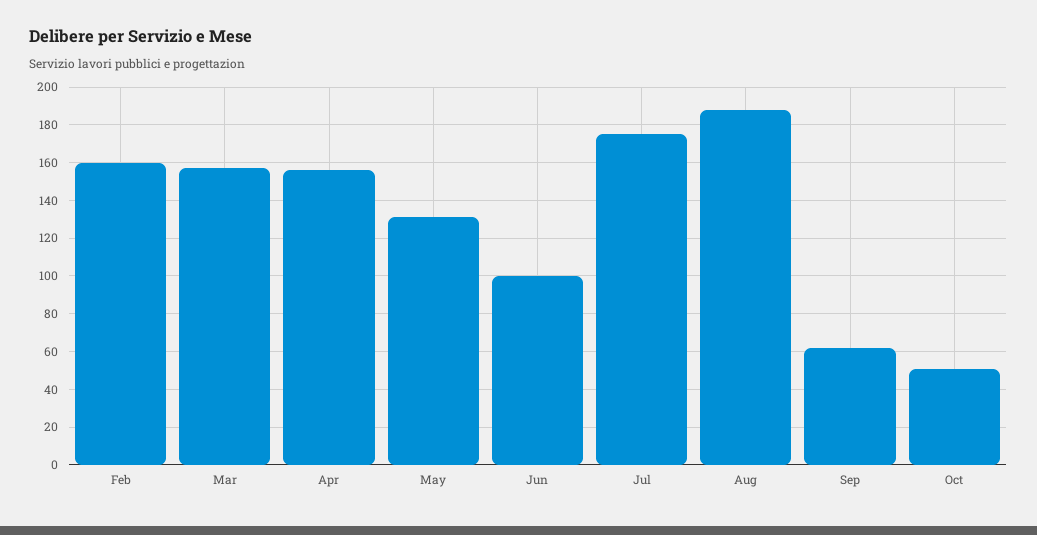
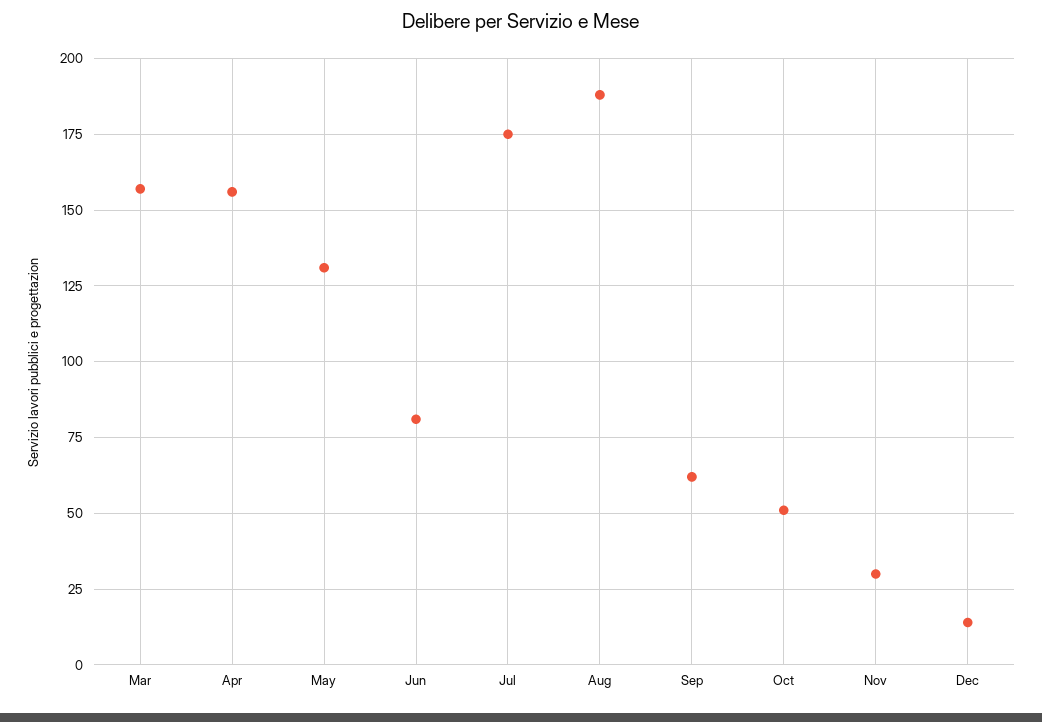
Feb: 160 -> none
Jun: 100 -> 80
Nov: none -> 30
Dec: none -> 15

